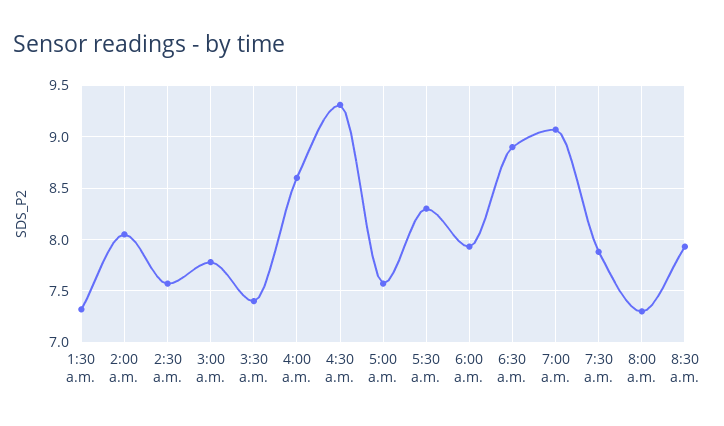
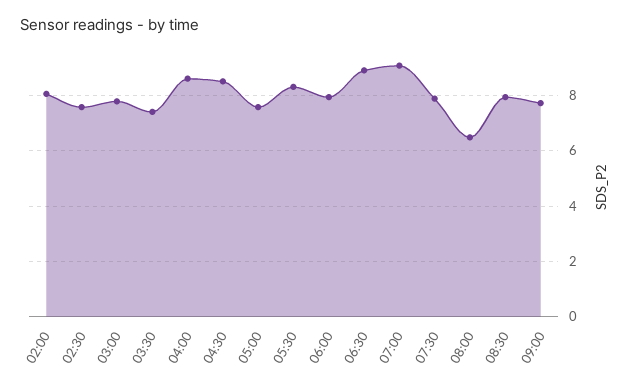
1:30 a.m.: 7.3 -> none
4:30 a.m.: 9.3 -> 8.5
8:00 a.m.: 7.3 -> 6.5
09:00: none -> 7.75

